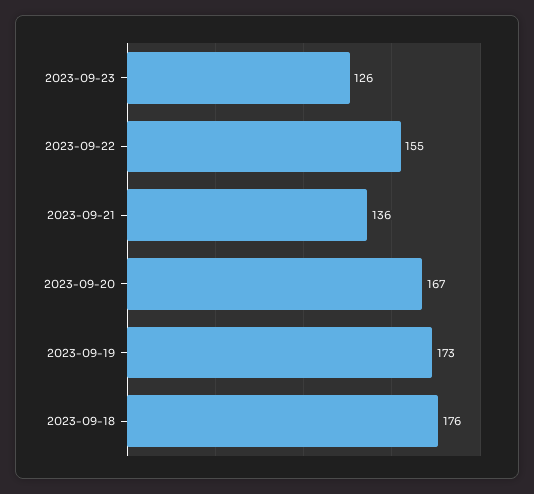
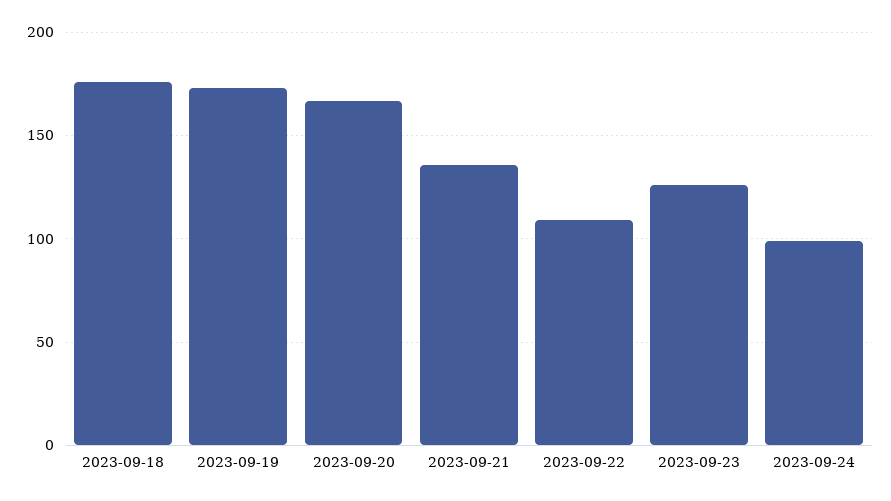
2023-09-22: 155 -> 110
2023-09-24: none -> 100

